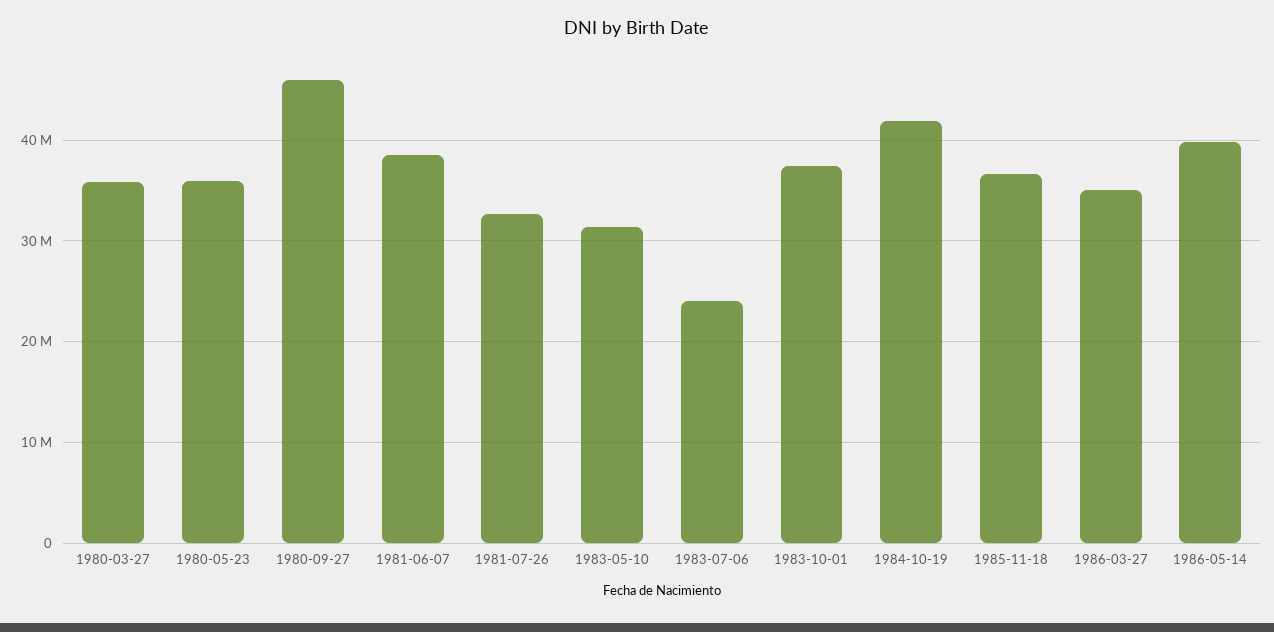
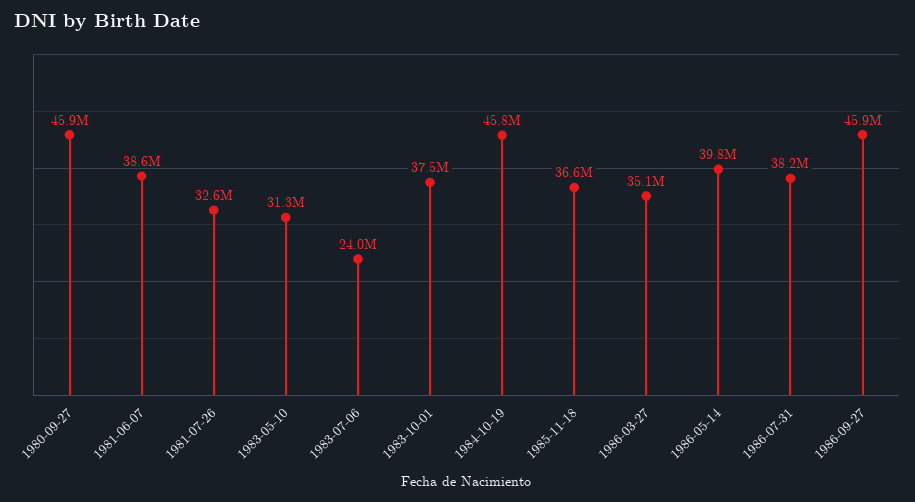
1980-03-27: 36000000 -> none
1980-05-23: 36000000 -> none
1984-10-19: 42000000 -> 45800000
1986-07-31: none -> 38200000
1986-09-27: none -> 45900000

